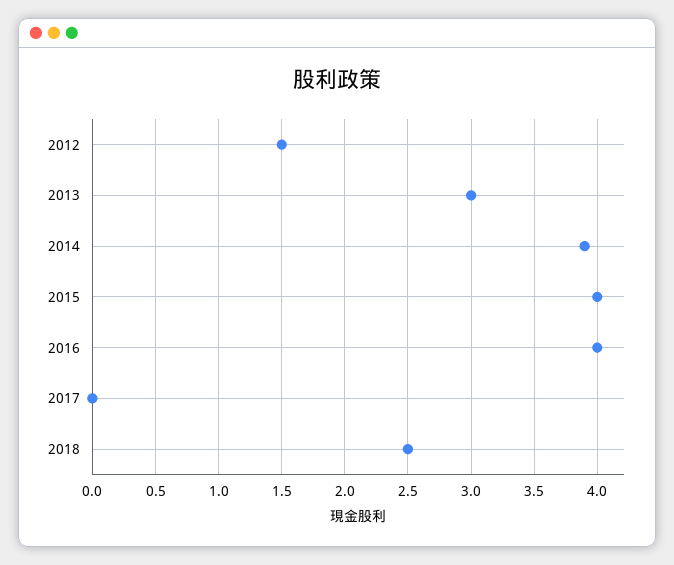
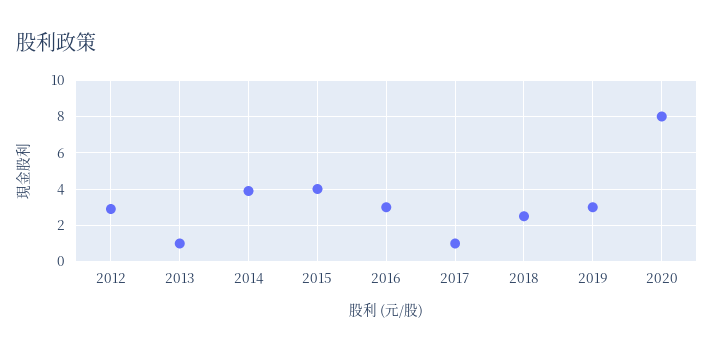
2012: 1.5 -> 3
2013: 3 -> 1
2016: 4 -> 3
2017: 0 -> 1
2019: none -> 3
2020: none -> 8

